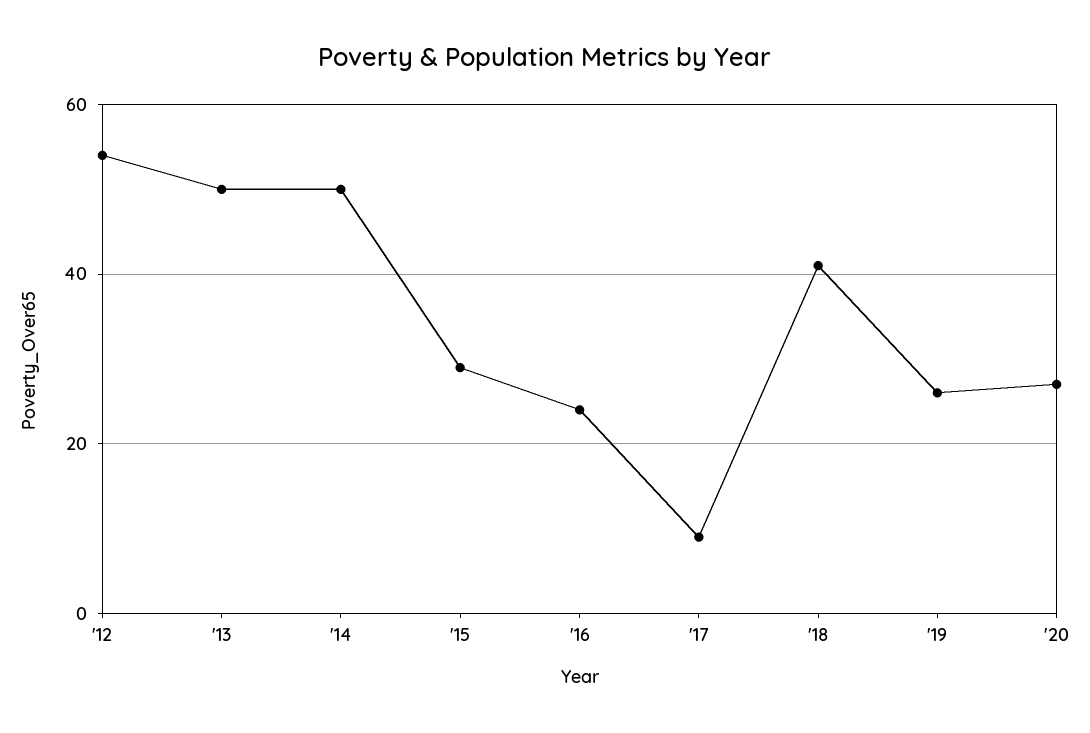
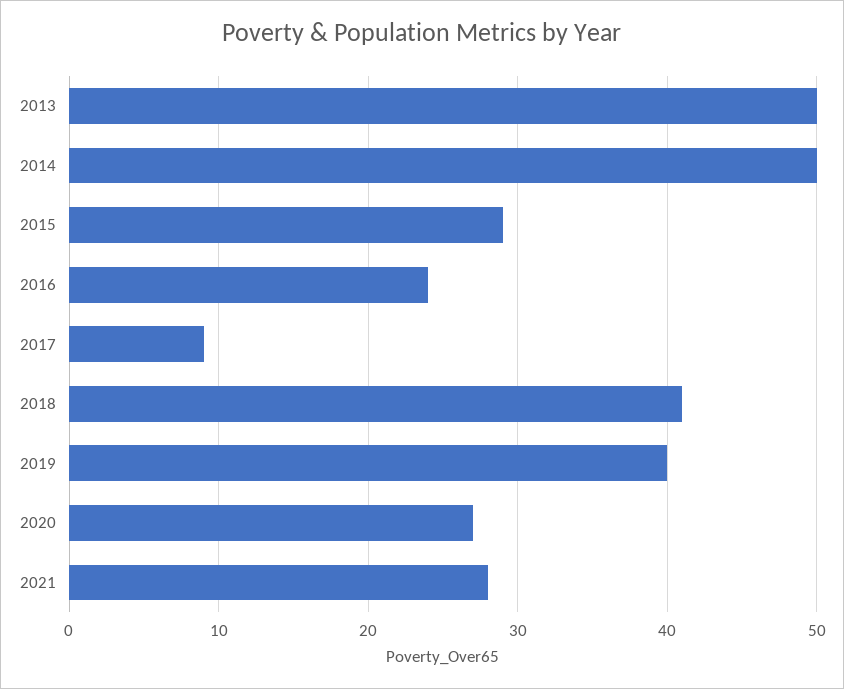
'12: 55 -> none
'19: 25 -> 40
2021: none -> 28

